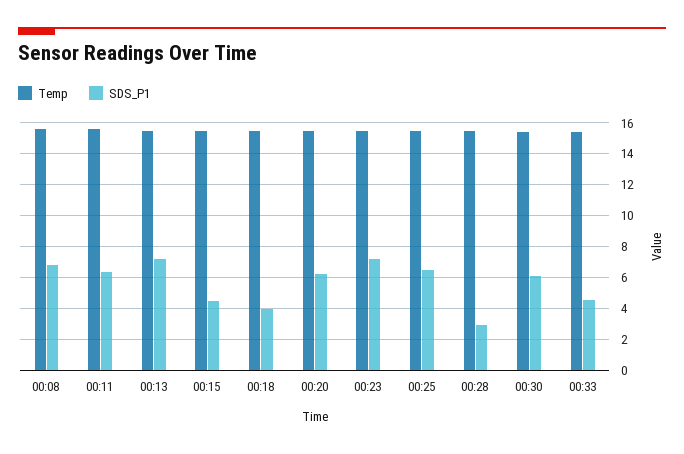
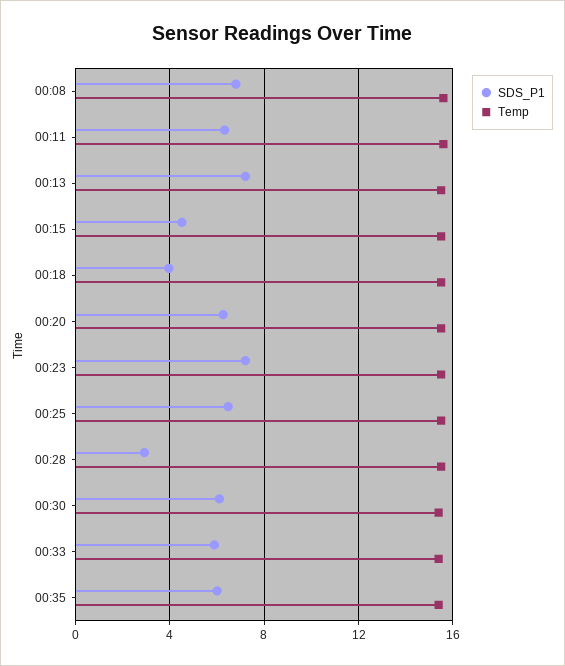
SDS_P1, 00:33: 4.5 -> 6
SDS_P1, 00:35: none -> 6
Temp, 00:35: none -> 15.5

